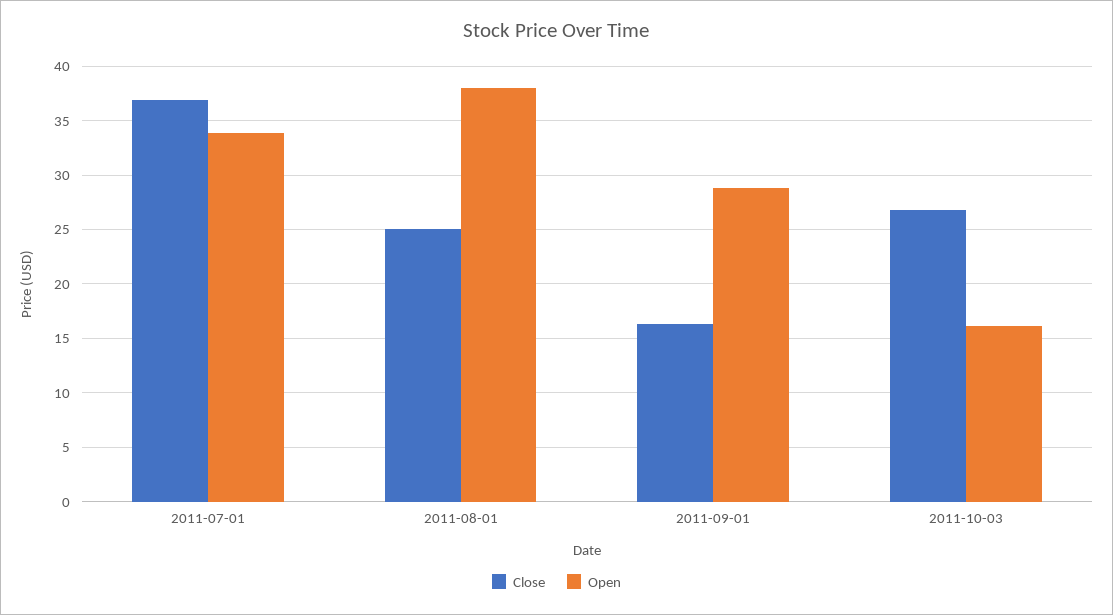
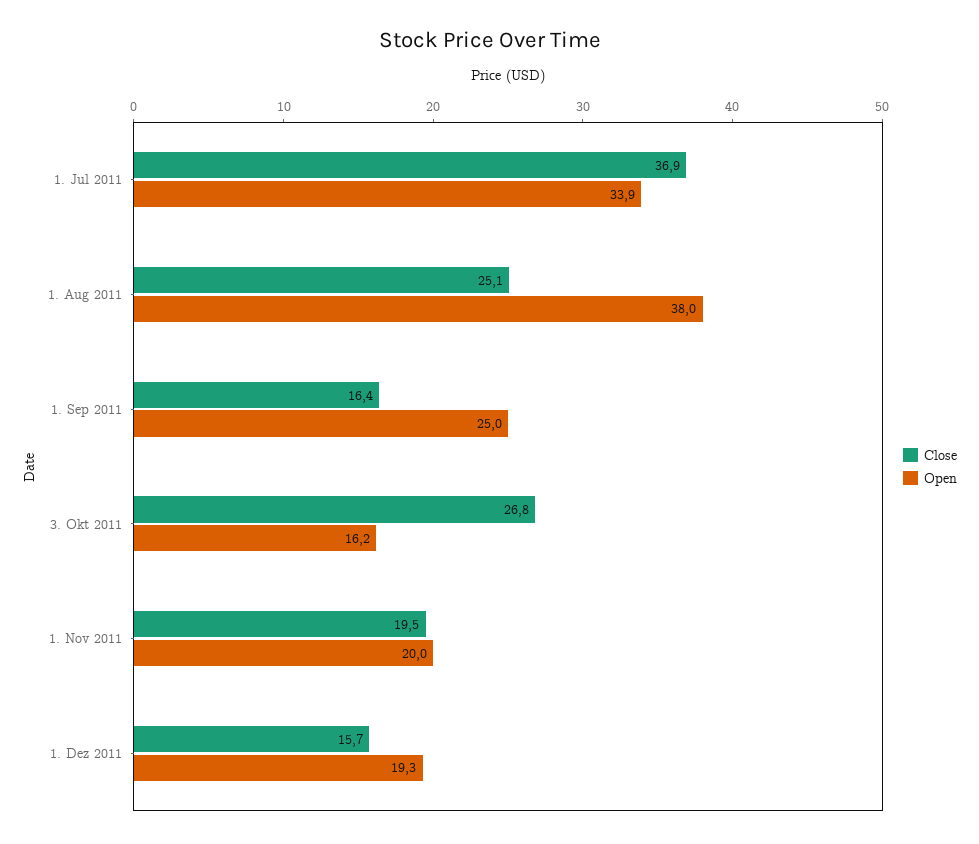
Open, 2011-09-01: 29 -> 25
Close, 1. Nov 2011: none -> 19.5
Open, 1. Nov 2011: none -> 20
Close, 1. Dez 2011: none -> 15.7
Open, 1. Dez 2011: none -> 19.3

